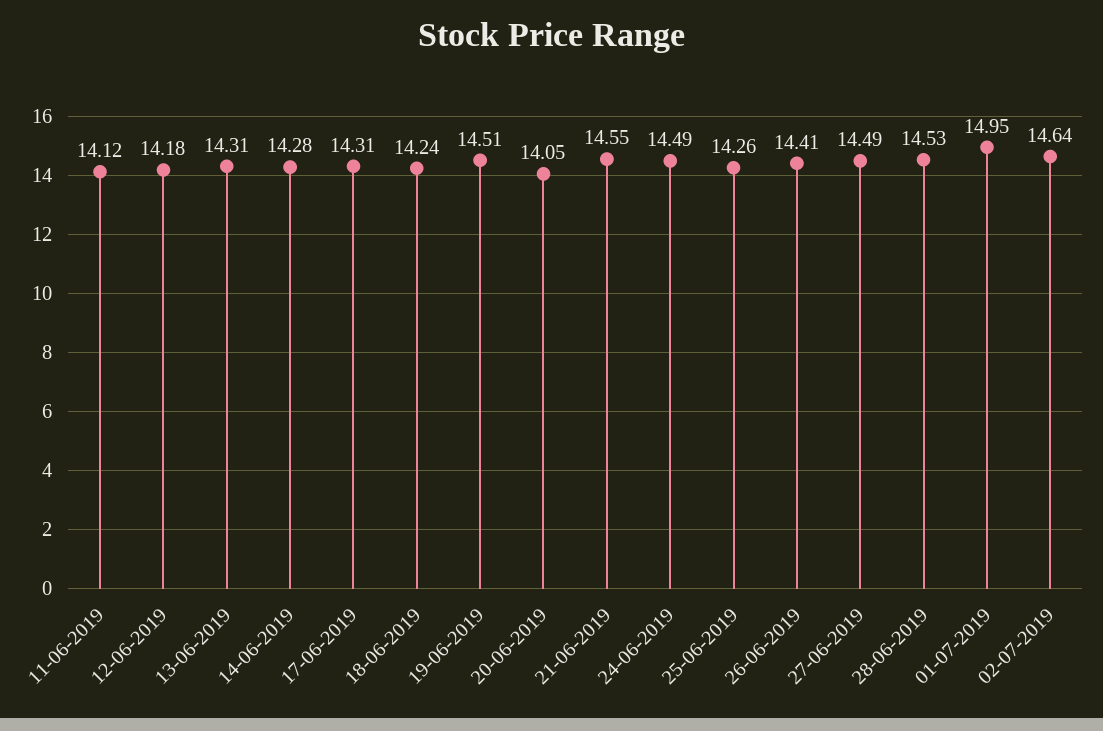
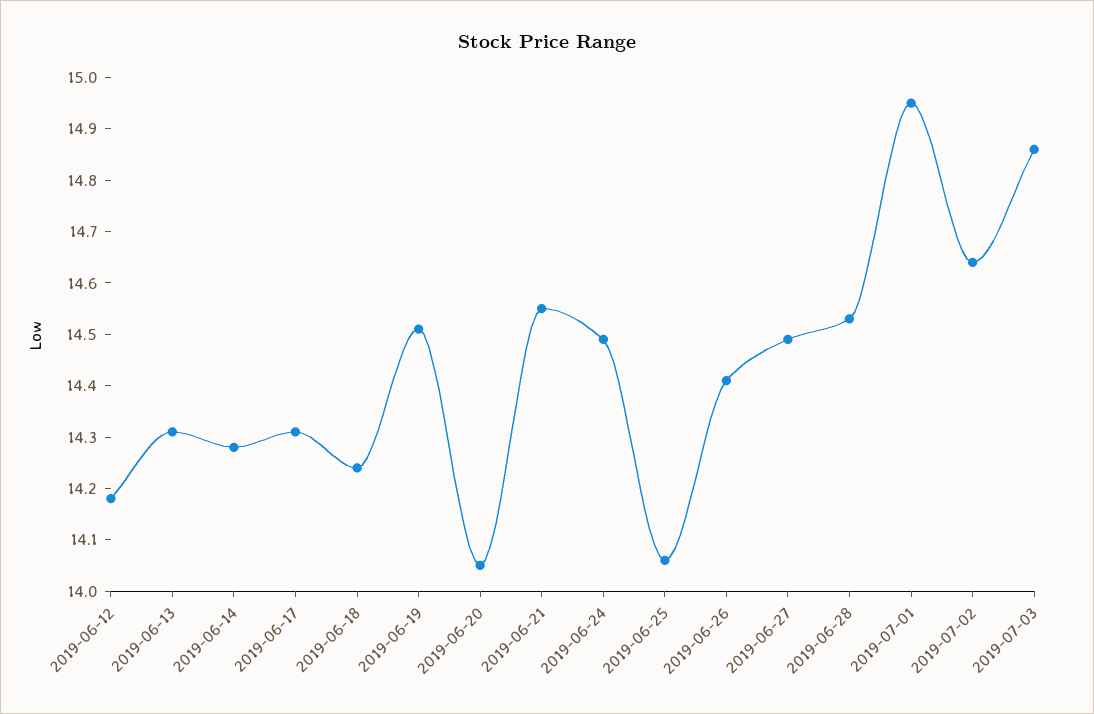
11-06-2019: 14.12 -> none
25-06-2019: 14.26 -> 14.05
2019-07-03: none -> 14.85

